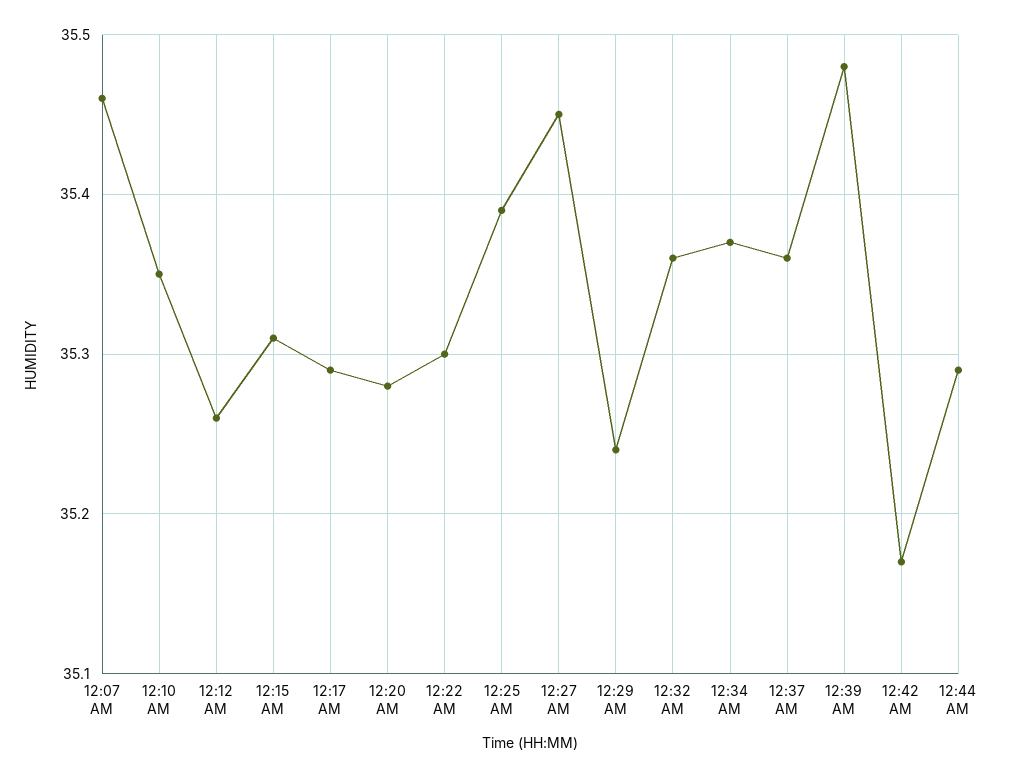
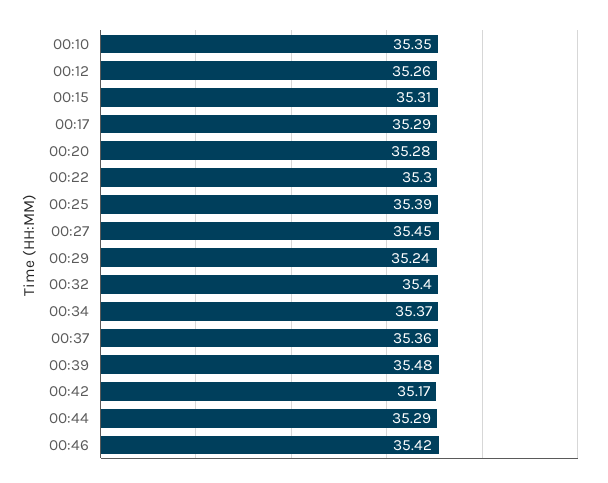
12:07 AM: 35.46 -> none
12:32 AM: 35.36 -> 35.4
00:46: none -> 35.42

